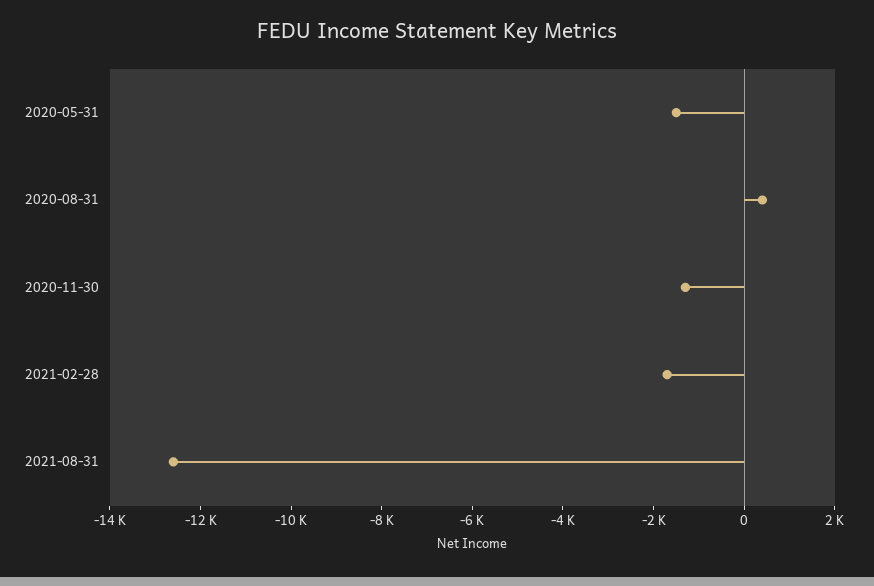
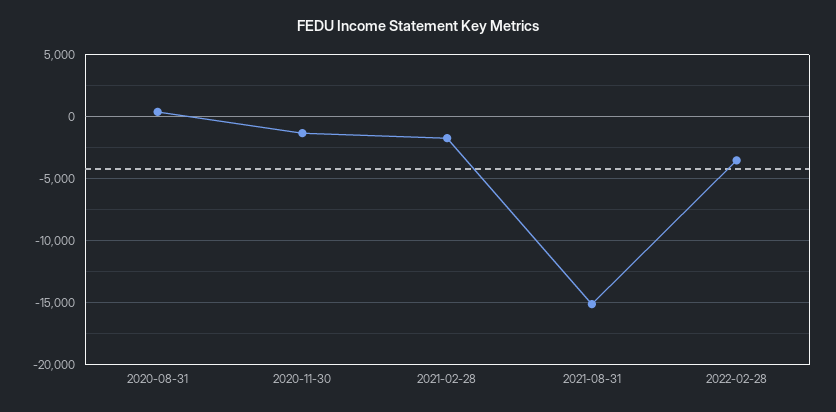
2020-05-31: -1500 -> none
2021-08-31: -12500 -> -15000
2022-02-28: none -> -3500

